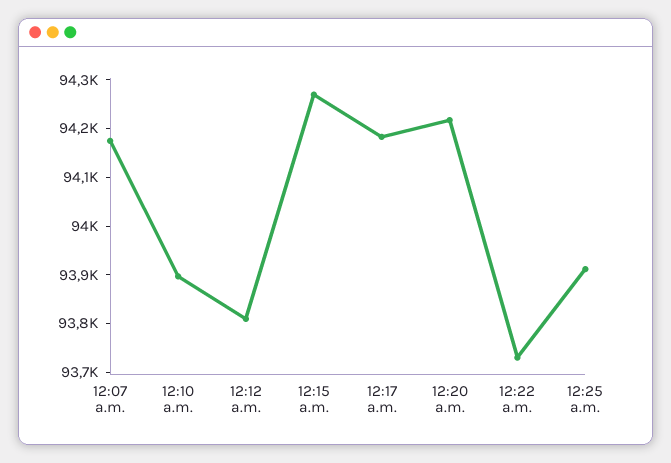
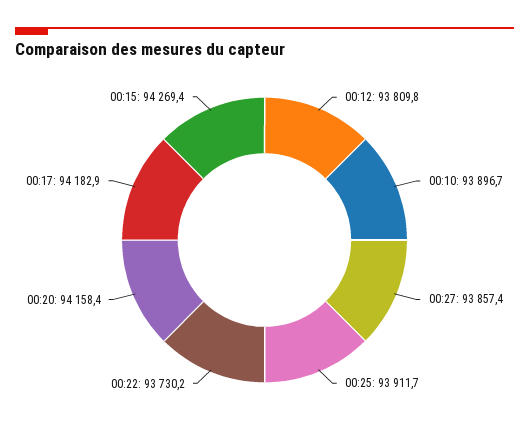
12:07 a.m.: 94180 -> none
12:20 a.m.: 94220 -> 94158.4
00:27: none -> 93857.4

